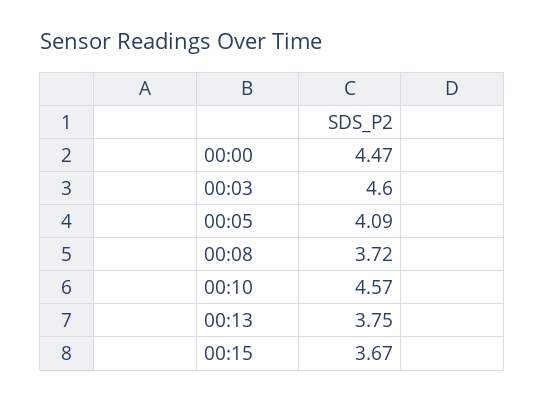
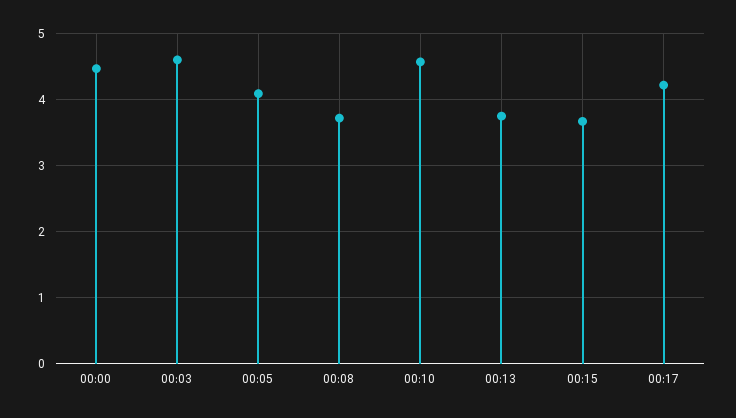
00:17: none -> 4.2

